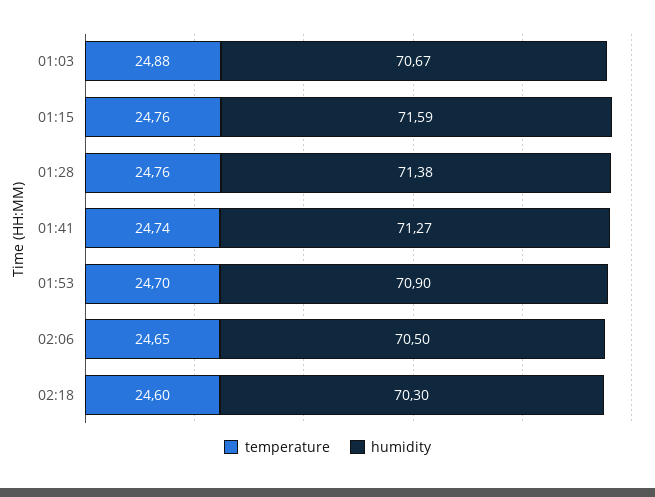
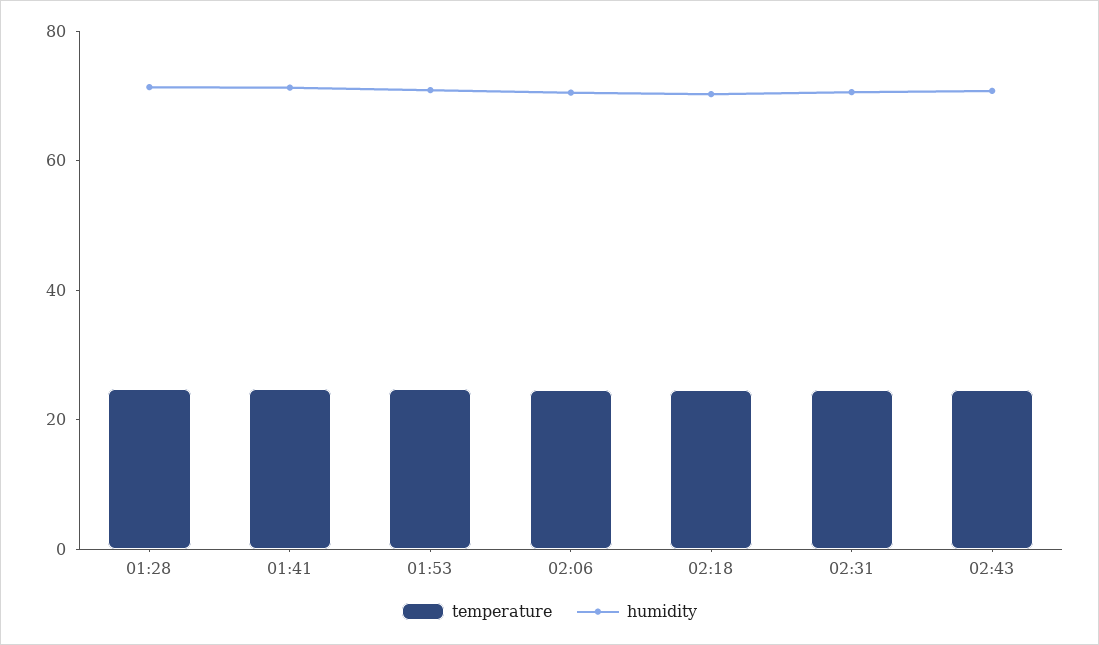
temperature, 01:03: 24.88 -> none
humidity, 01:03: 70.67 -> none
temperature, 01:15: 24.76 -> none
humidity, 01:15: 71.59 -> none
temperature, 02:31: none -> 25
humidity, 02:31: none -> 70
temperature, 02:43: none -> 25
humidity, 02:43: none -> 70

